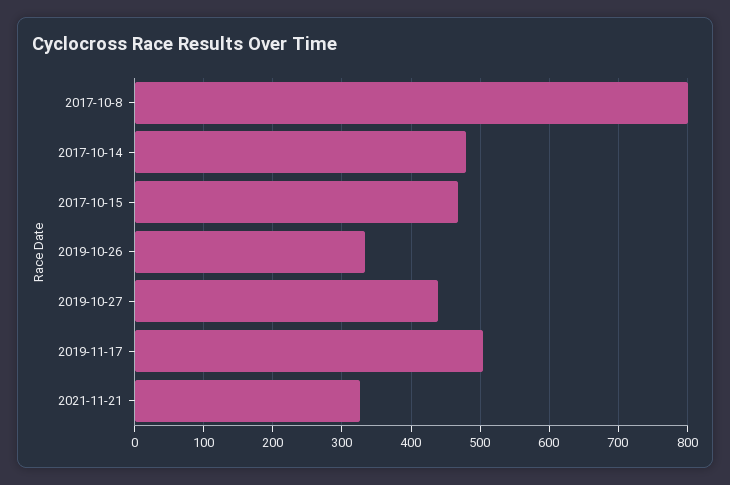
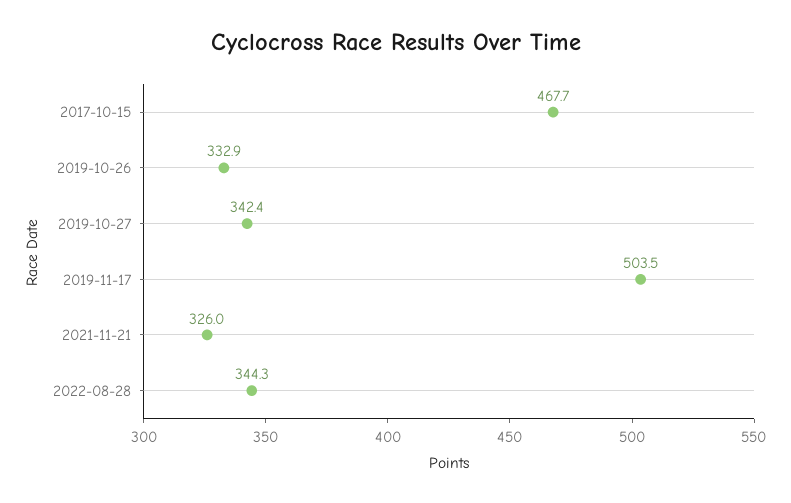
2017-10-8: 800 -> none
2017-10-14: 480 -> none
2019-10-27: 440 -> 342.4
2022-08-28: none -> 344.3

